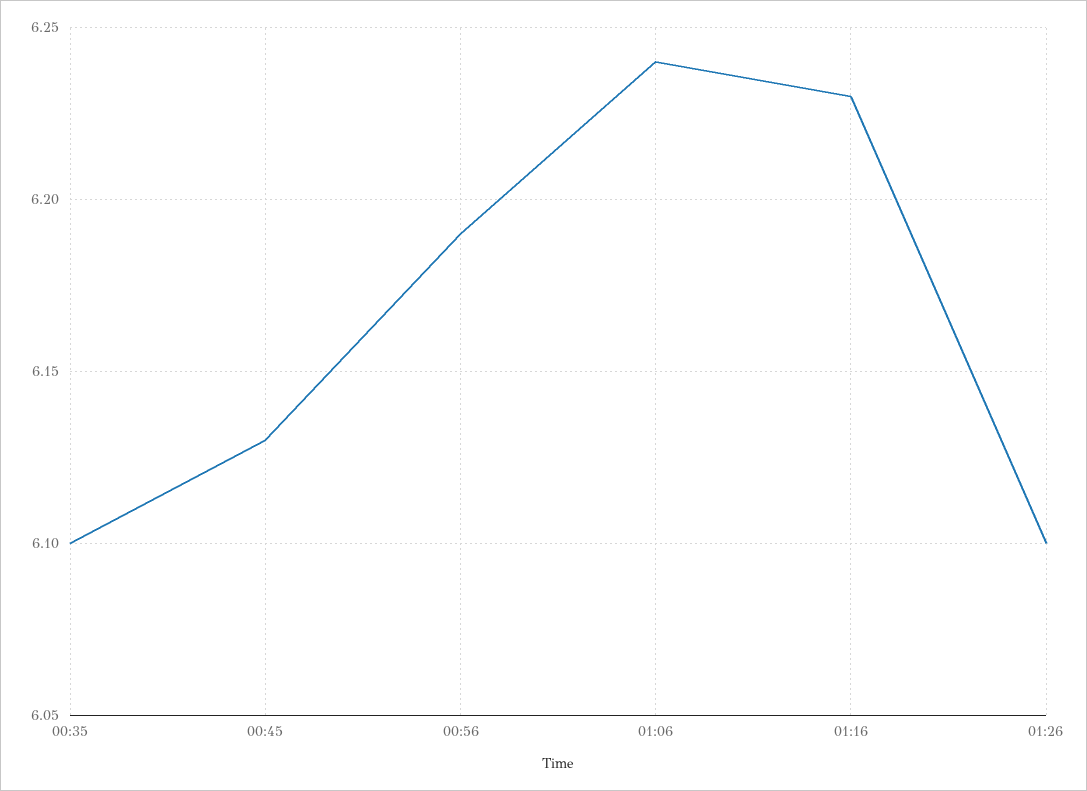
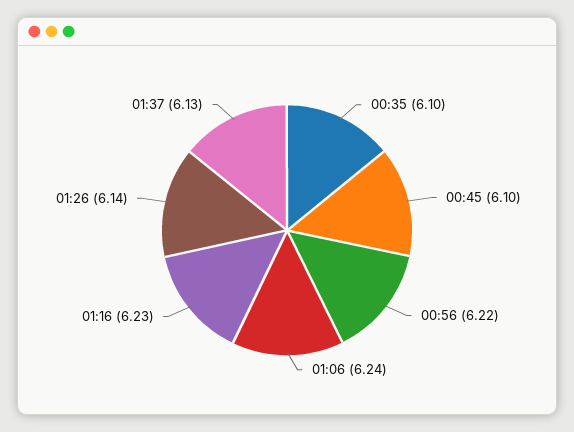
00:45: 6.13 -> 6.1
00:56: 6.19 -> 6.22
01:26: 6.1 -> 6.14
01:37: none -> 6.13

